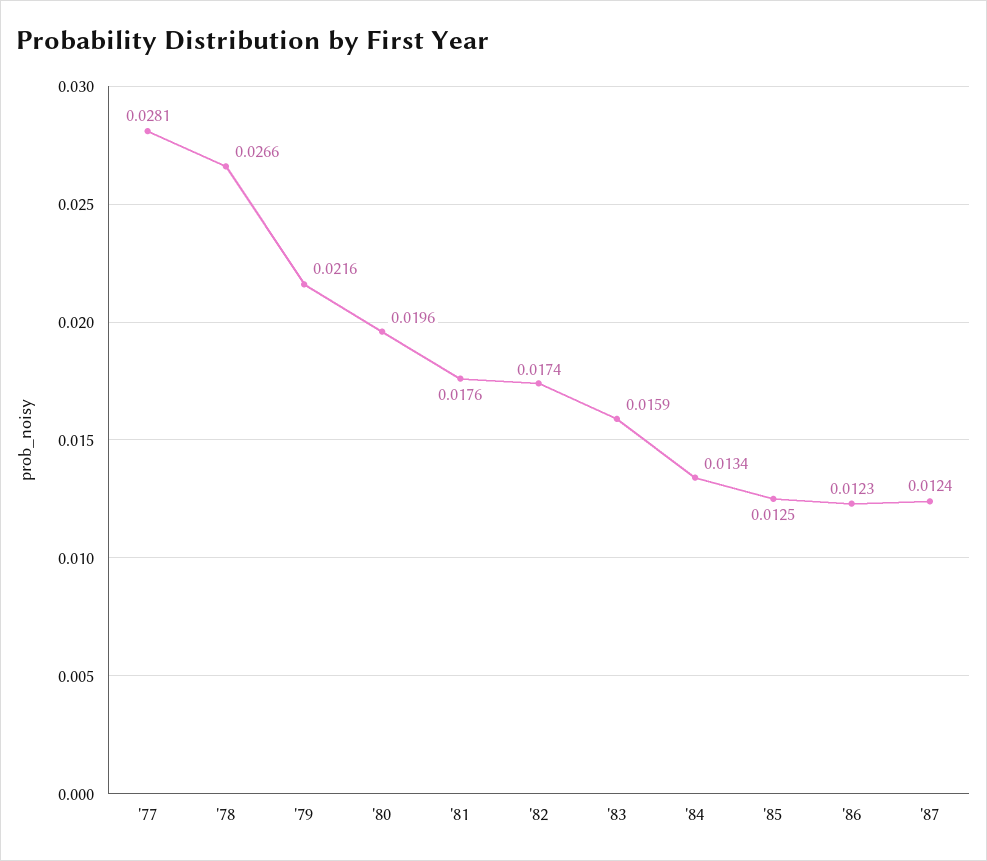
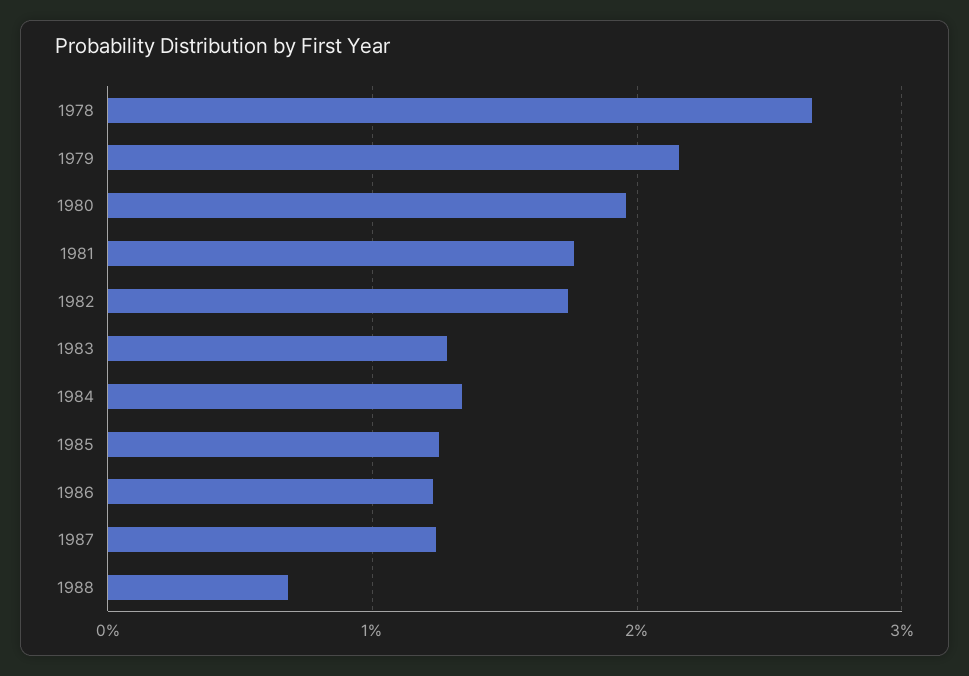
'77: 0.0281 -> none
'83: 0.0159 -> 0.013
1988: none -> 0.007

